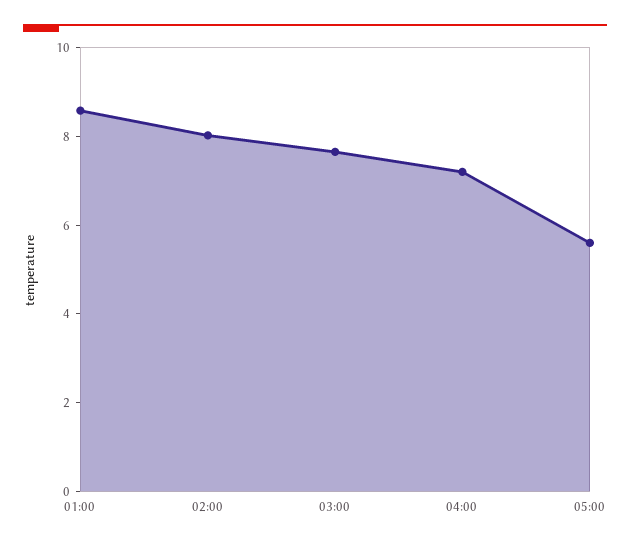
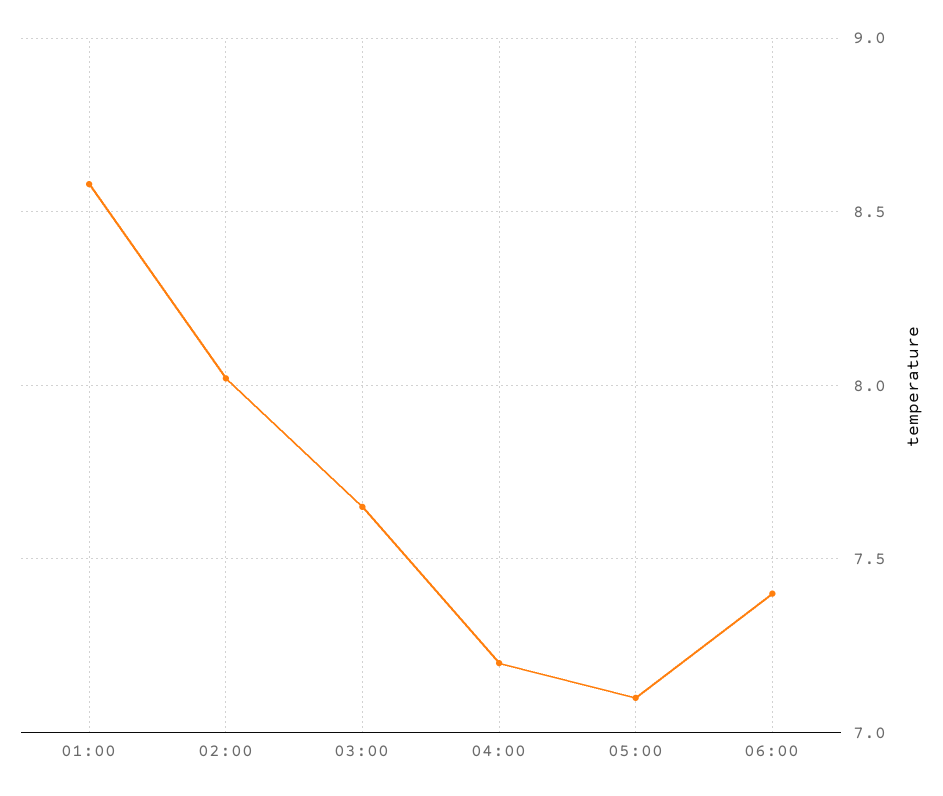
05:00: 5.5 -> 7.1
06:00: none -> 7.4

